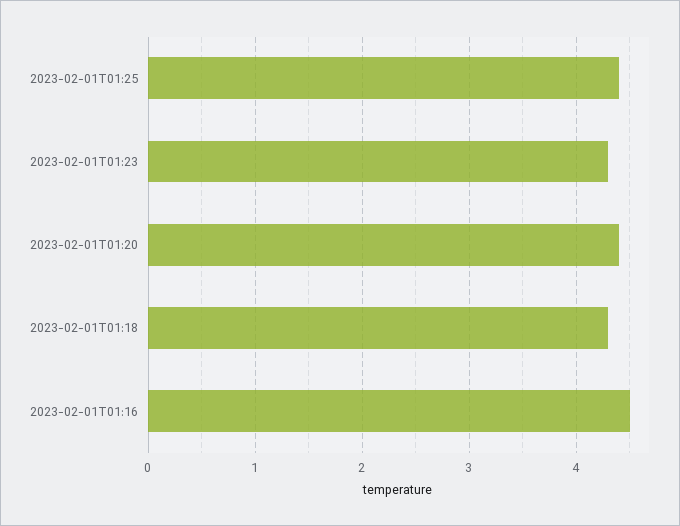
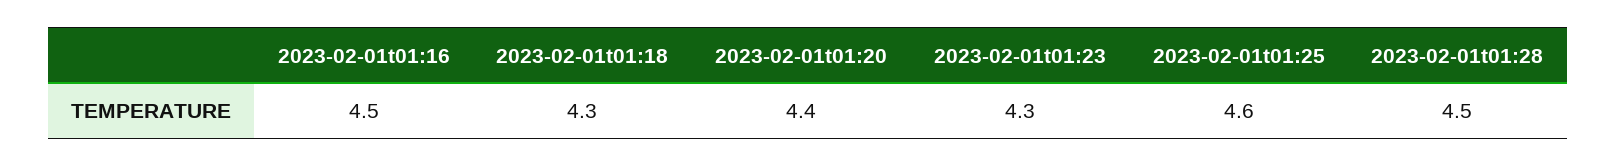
2023-02-01T01:25: 4.4 -> 4.6
2023-02-01t01:28: none -> 4.5

